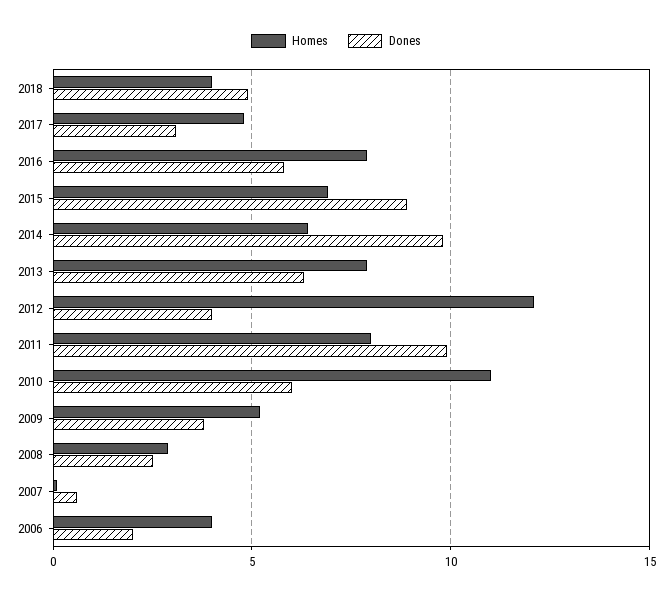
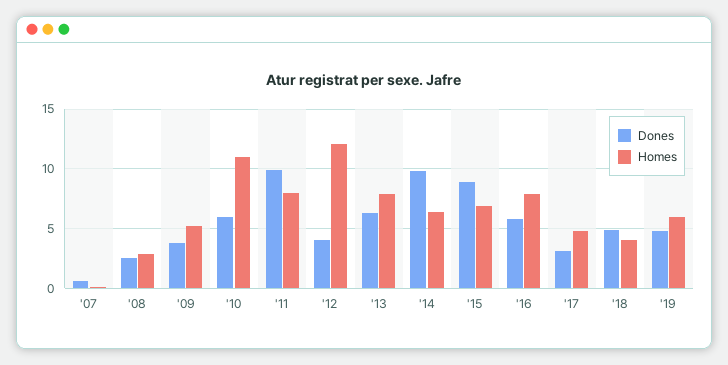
Homes, 2006: 4 -> none
Dones, 2006: 2 -> none
Dones, '19: none -> 5
Homes, '19: none -> 6

